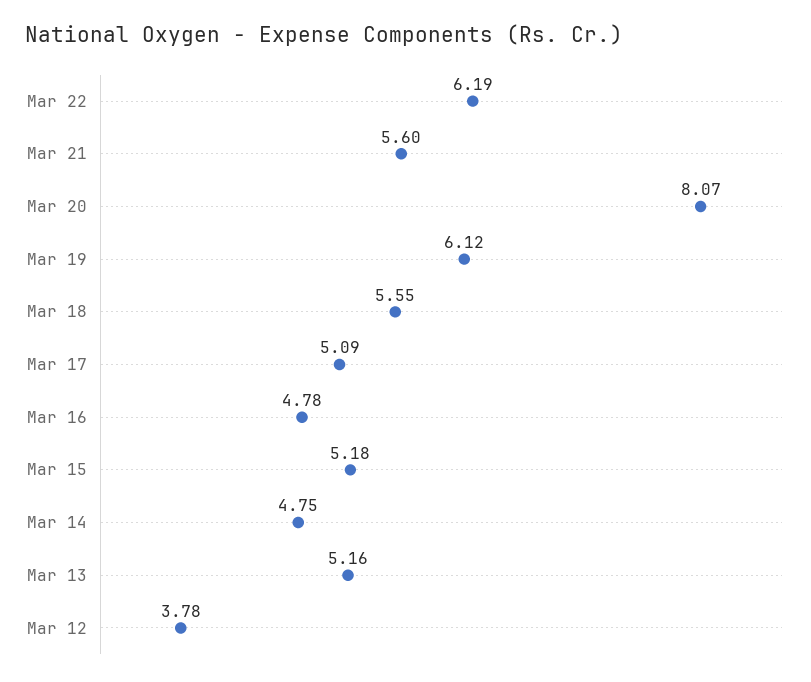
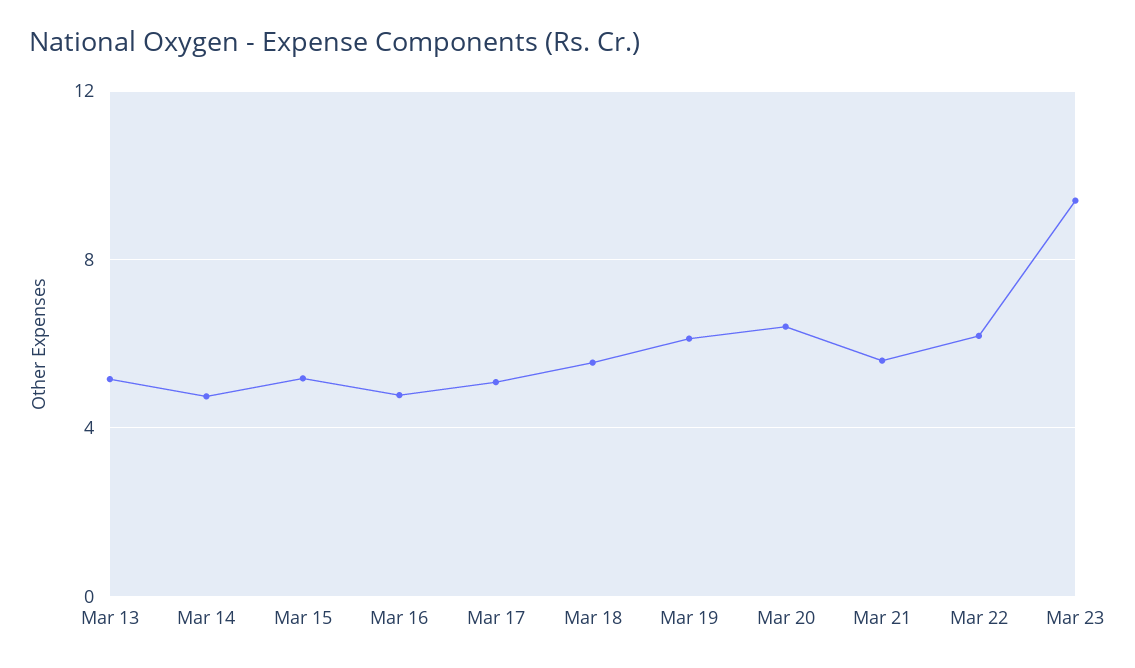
Mar 20: 8.07 -> 6.5
Mar 12: 3.78 -> none
Mar 23: none -> 9.5

